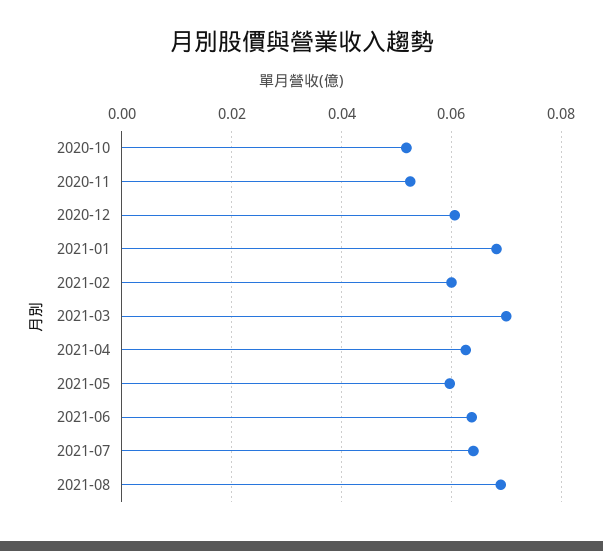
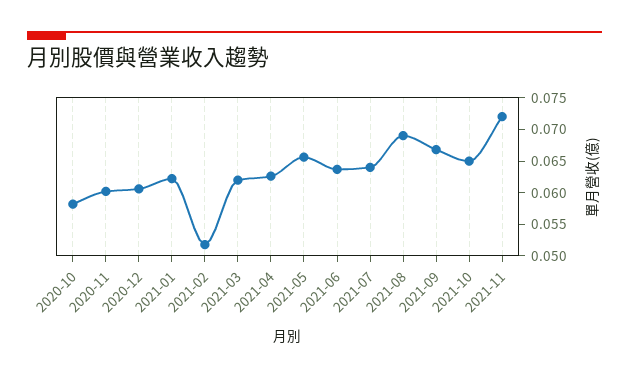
2020-10: 0.052 -> 0.0575
2020-11: 0.052 -> 0.06
2021-01: 0.068 -> 0.0625
2021-02: 0.06 -> 0.0525
2021-03: 0.07 -> 0.0625
2021-05: 0.06 -> 0.065
2021-09: none -> 0.0675
2021-10: none -> 0.065
2021-11: none -> 0.0725

